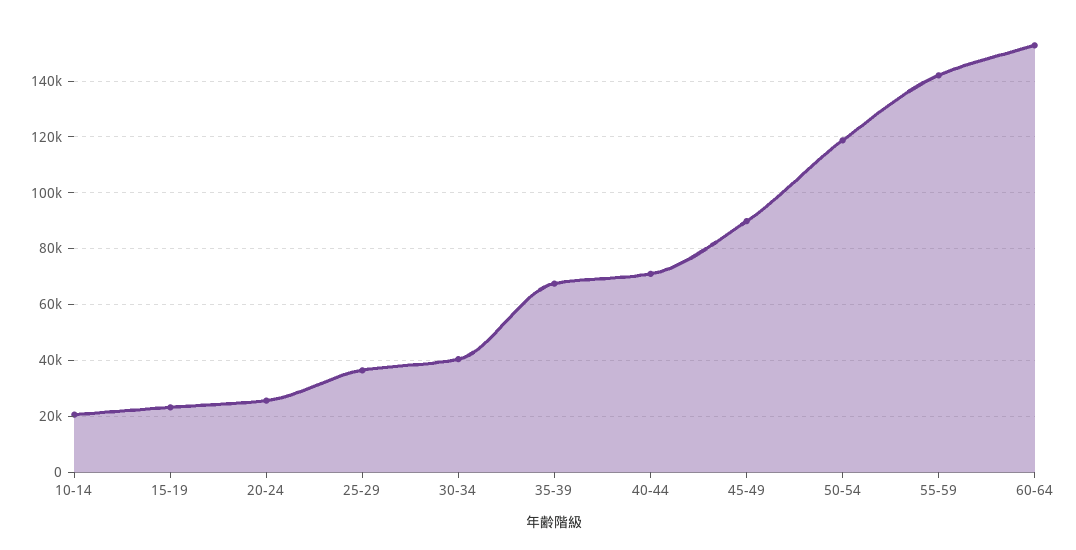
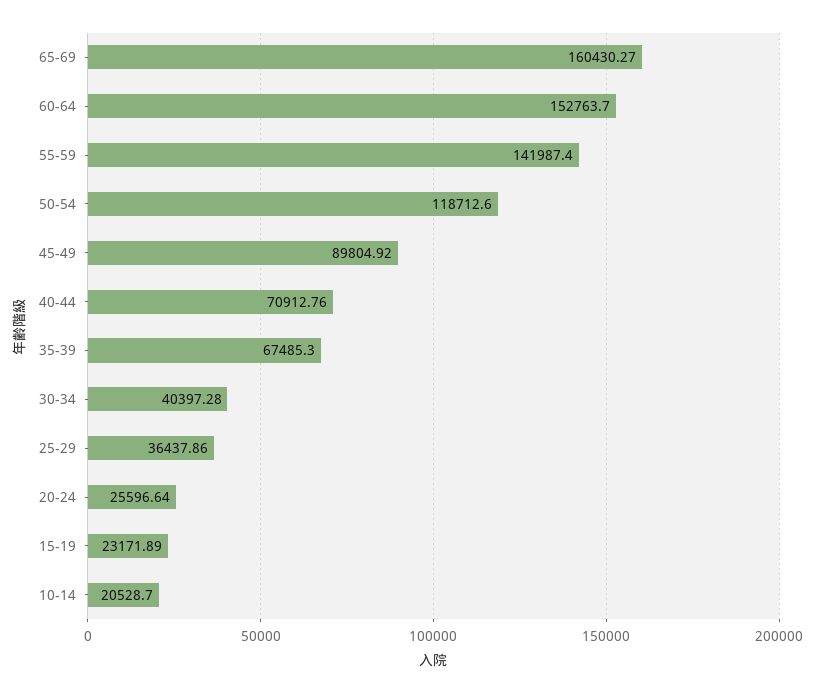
65-69: none -> 160430.27

